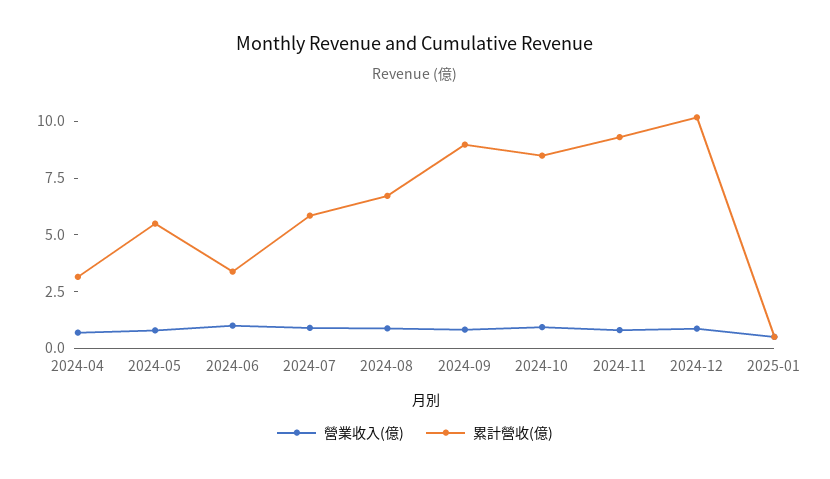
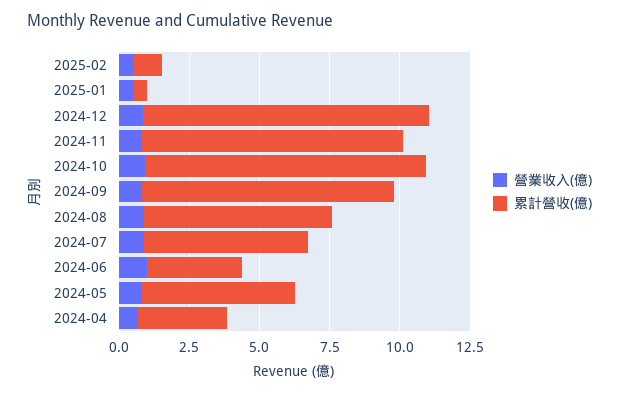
累計營收(億), 2024-10: 8.5 -> 10
營業收入(億), 2025-02: none -> 0.5
累計營收(億), 2025-02: none -> 1

